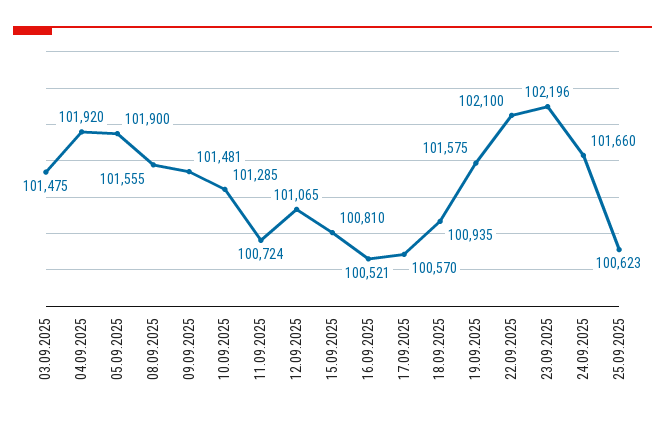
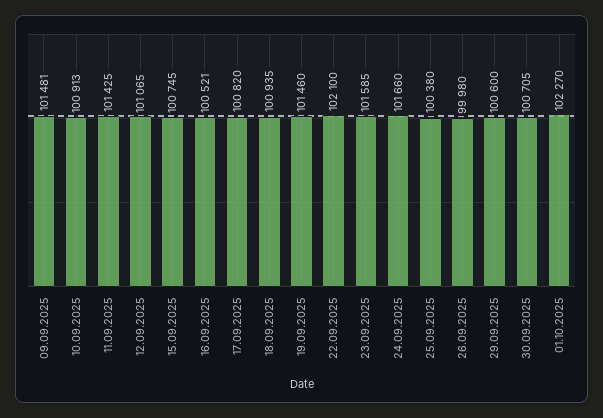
03.09.2025: 101475 -> none
04.09.2025: 101920 -> none
05.09.2025: 101900 -> none
08.09.2025: 101555 -> none
10.09.2025: 101285 -> 100913
11.09.2025: 100724 -> 101425
15.09.2025: 100810 -> 100745
17.09.2025: 100570 -> 100820
19.09.2025: 101575 -> 101460
23.09.2025: 102196 -> 101585
25.09.2025: 100623 -> 100380
26.09.2025: none -> 99980
29.09.2025: none -> 100600
30.09.2025: none -> 100705
01.10.2025: none -> 102270

